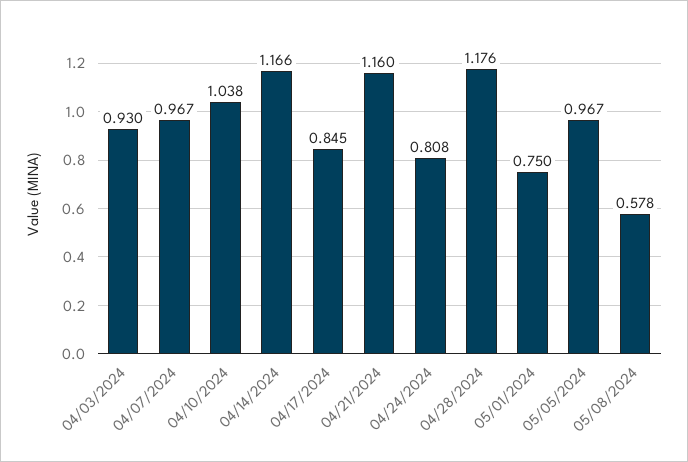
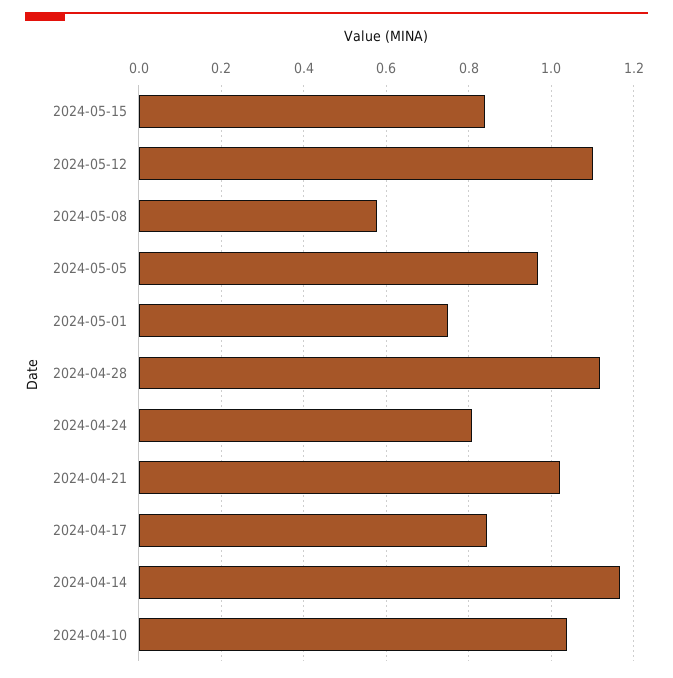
04/03/2024: 0.93 -> none
04/07/2024: 0.967 -> none
04/21/2024: 1.16 -> 1.02
04/28/2024: 1.176 -> 1.12
2024-05-15: none -> 0.84
2024-05-12: none -> 1.1

